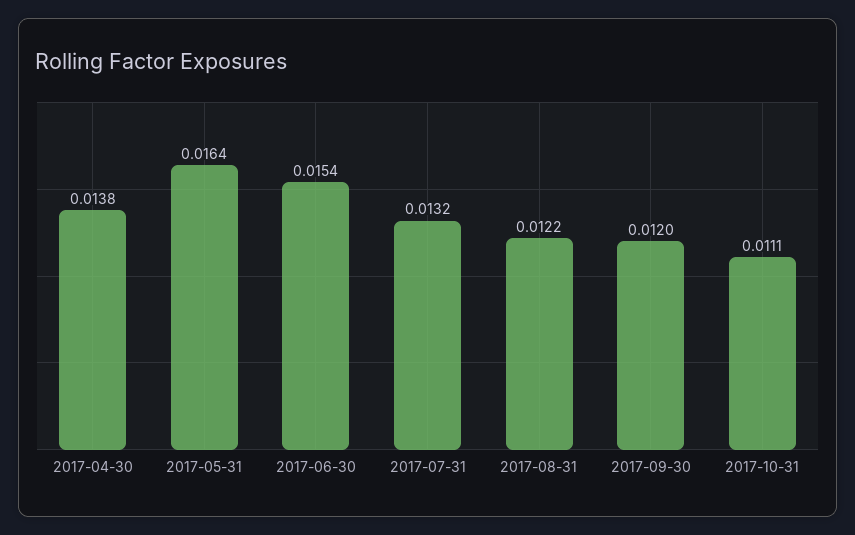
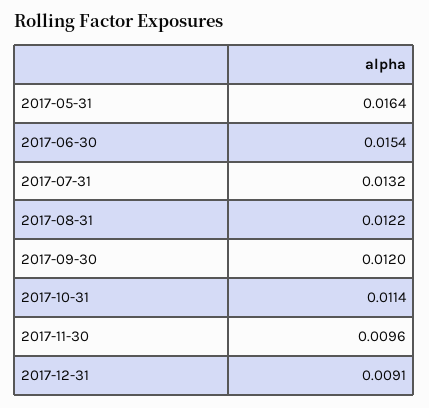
2017-04-30: 0.0138 -> none
2017-10-31: 0.0111 -> 0.0114
2017-11-30: none -> 0.0096
2017-12-31: none -> 0.0091

